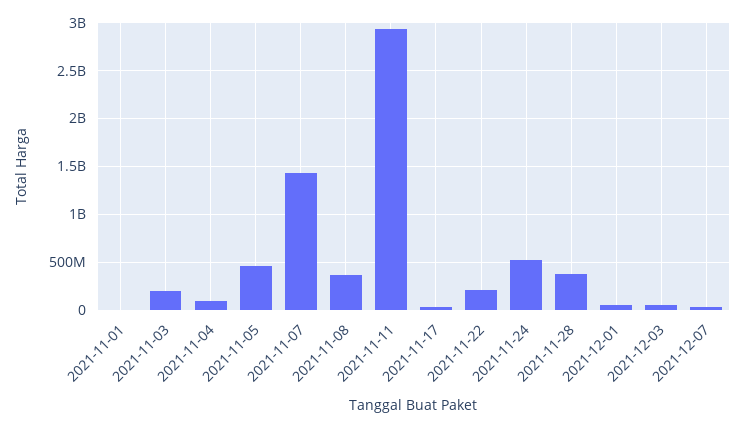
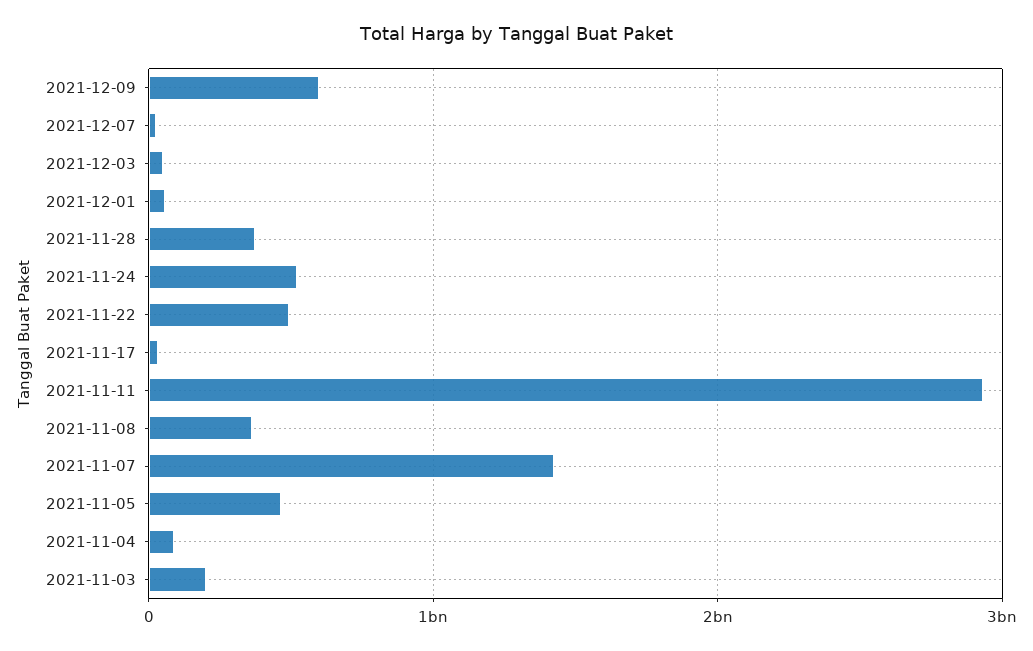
2021-11-01: 0 -> none
2021-11-22: 200000000 -> 500000000
2021-12-09: none -> 600000000

